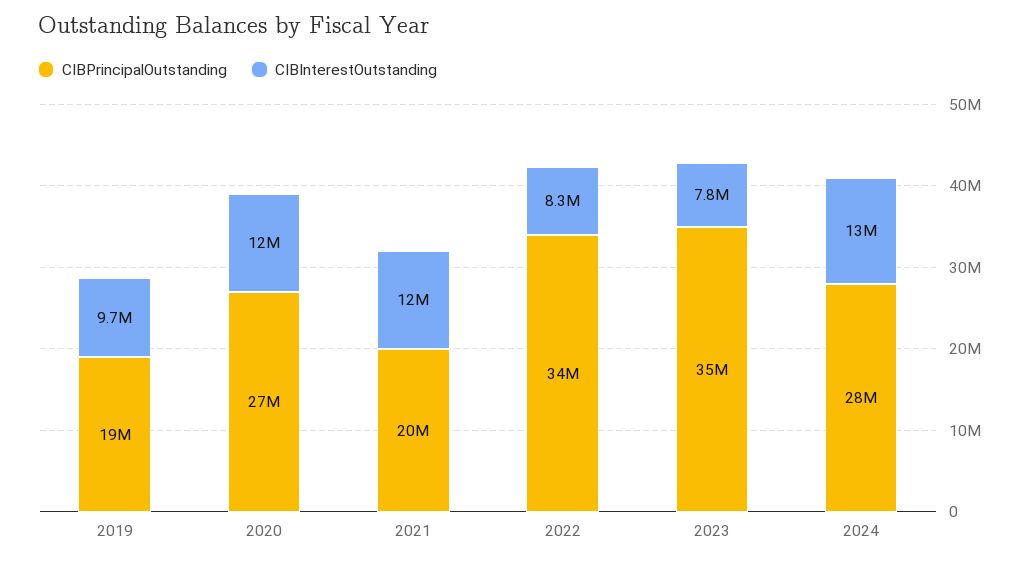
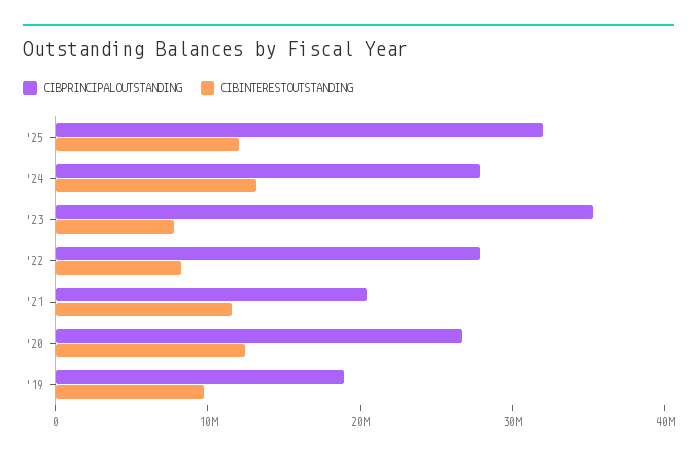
CIBPrincipalOutstanding, 2022: 34000000 -> 28000000
CIBPrincipalOutstanding, '25: none -> 32000000
CIBInterestOutstanding, '25: none -> 12000000

